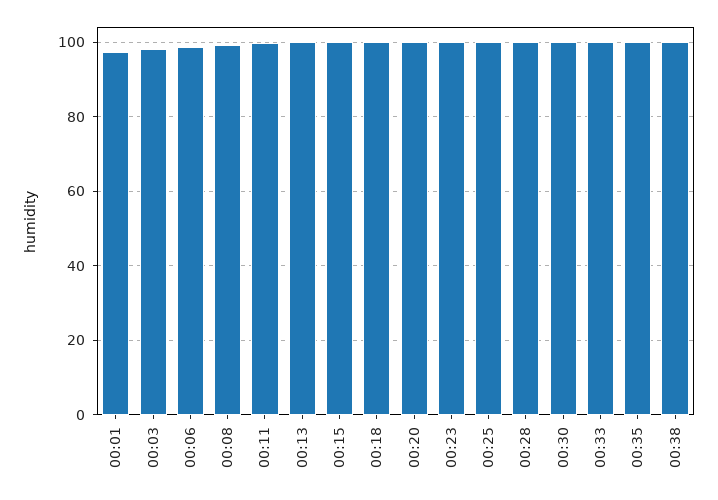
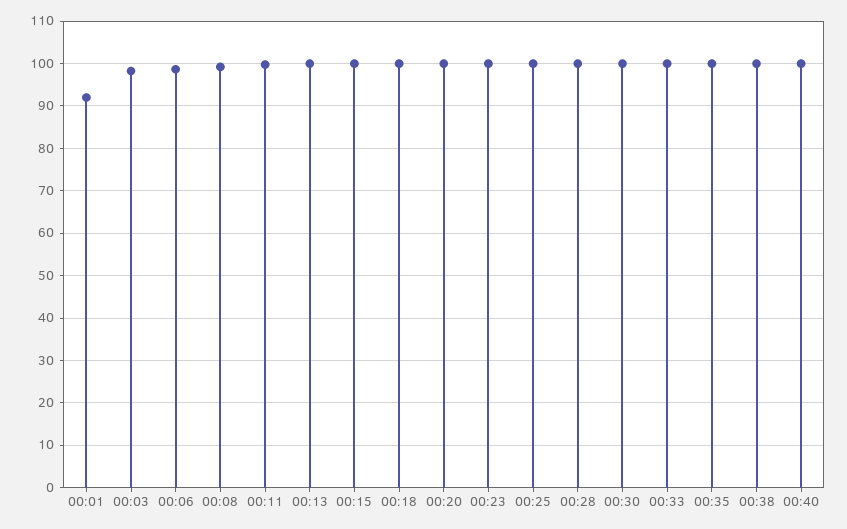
00:01: 98 -> 92
00:40: none -> 100

